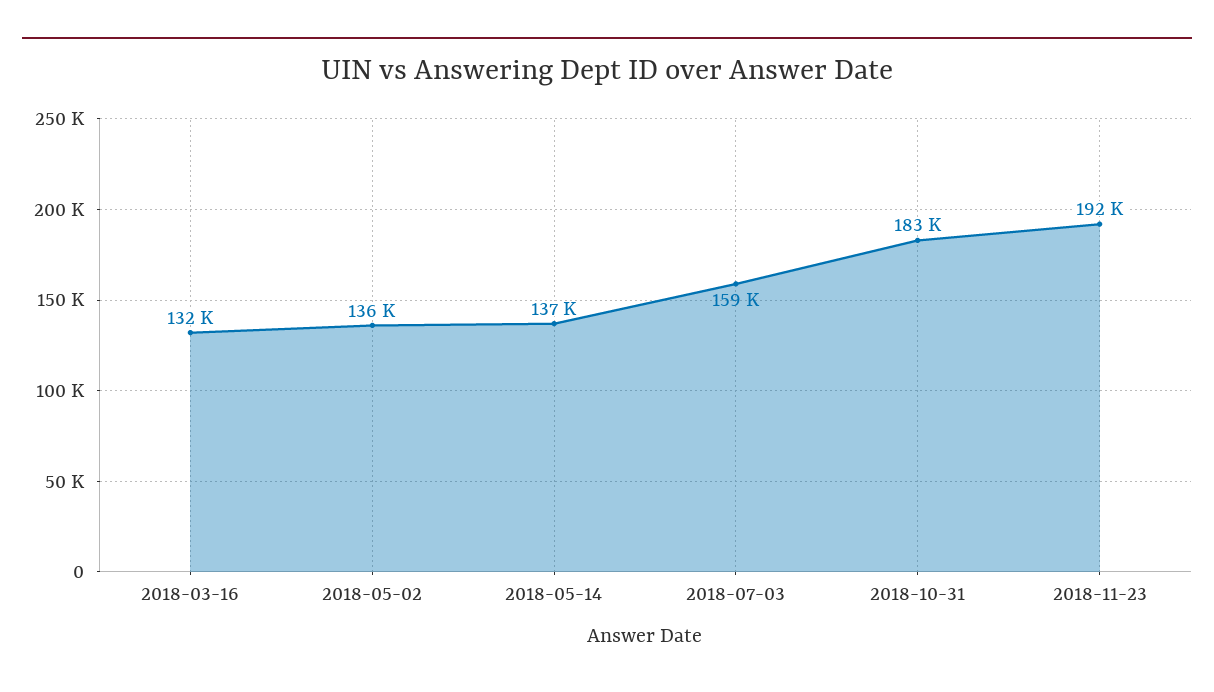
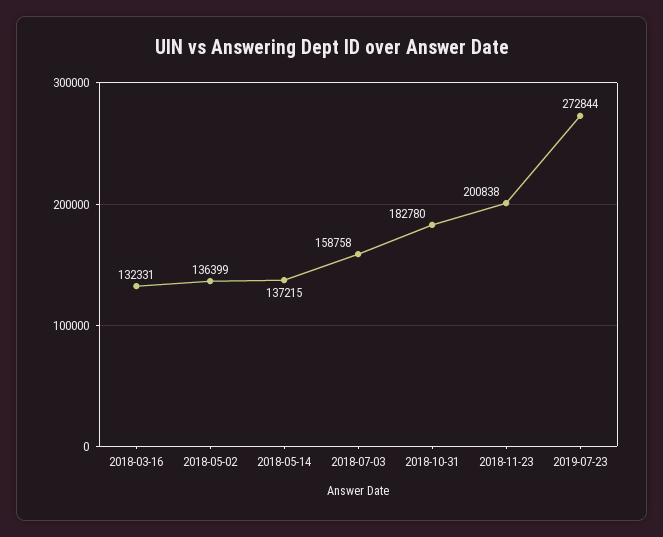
2018-11-23: 192000 -> 200838
2019-07-23: none -> 272844

